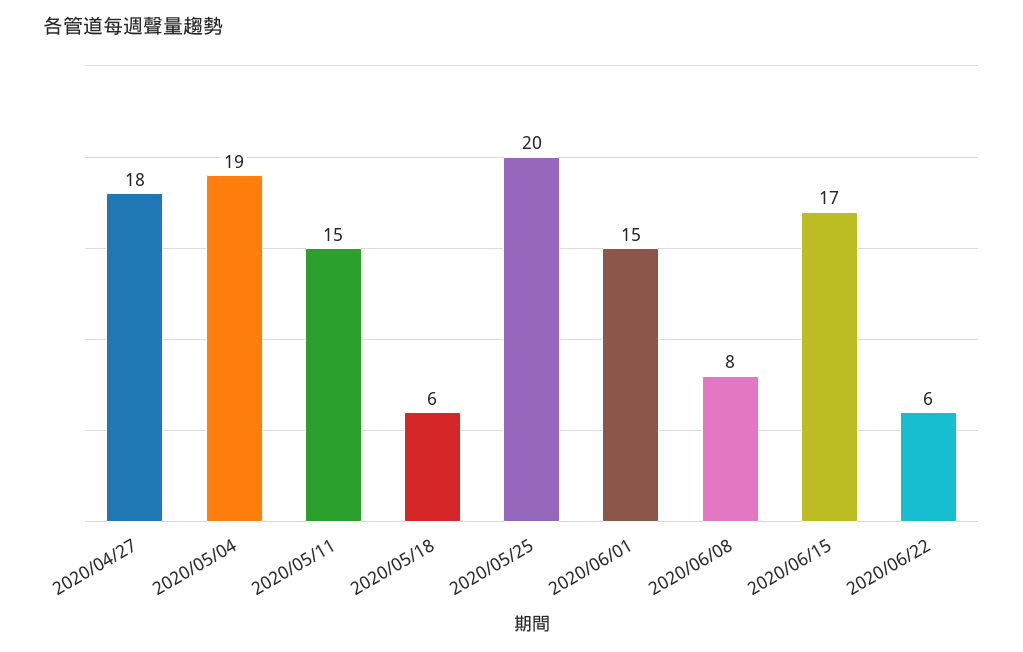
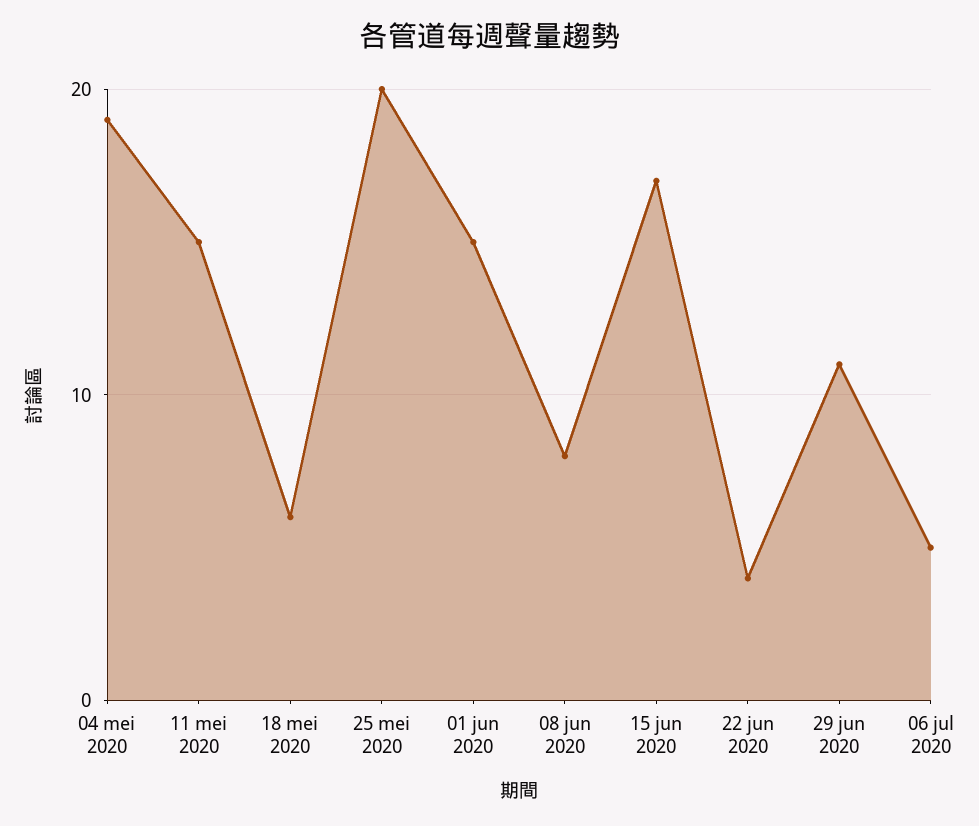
2020/04/27: 18 -> none
2020/06/22: 6 -> 4
29 jun 2020: none -> 11
06 jul 2020: none -> 5

